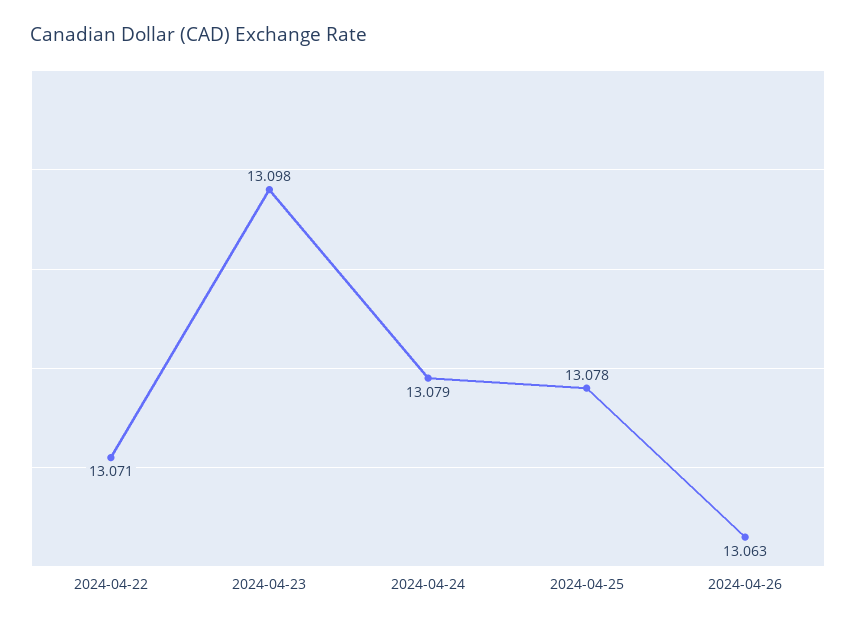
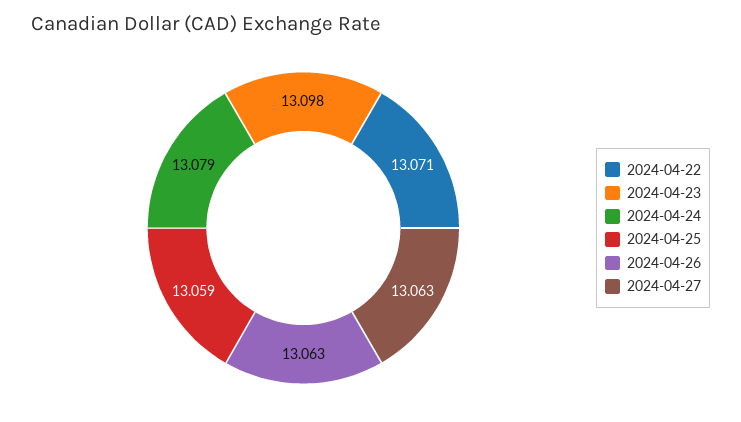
2024-04-25: 13.078 -> 13.059
2024-04-27: none -> 13.063

